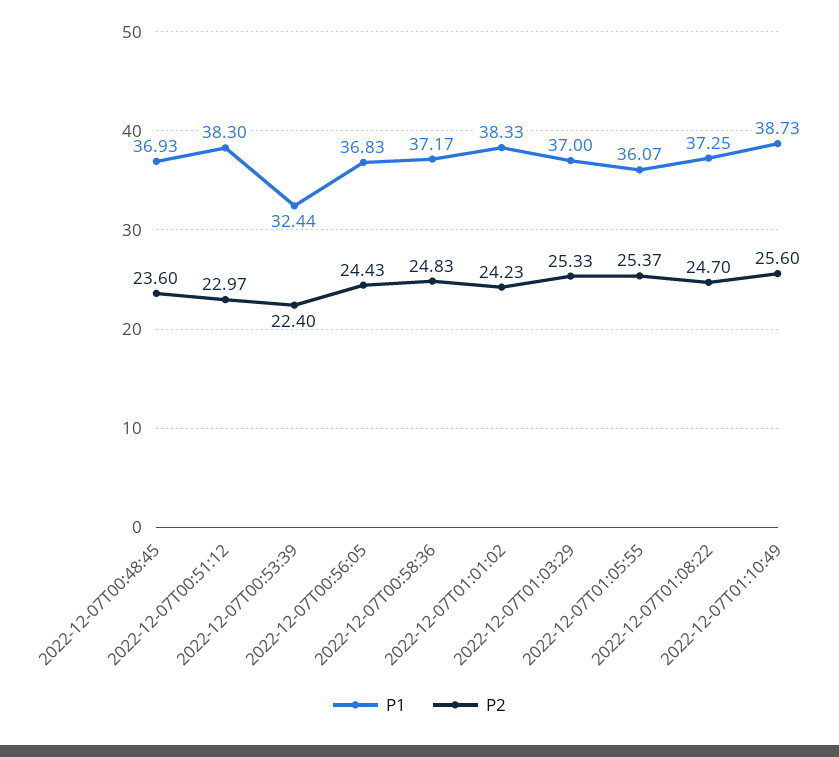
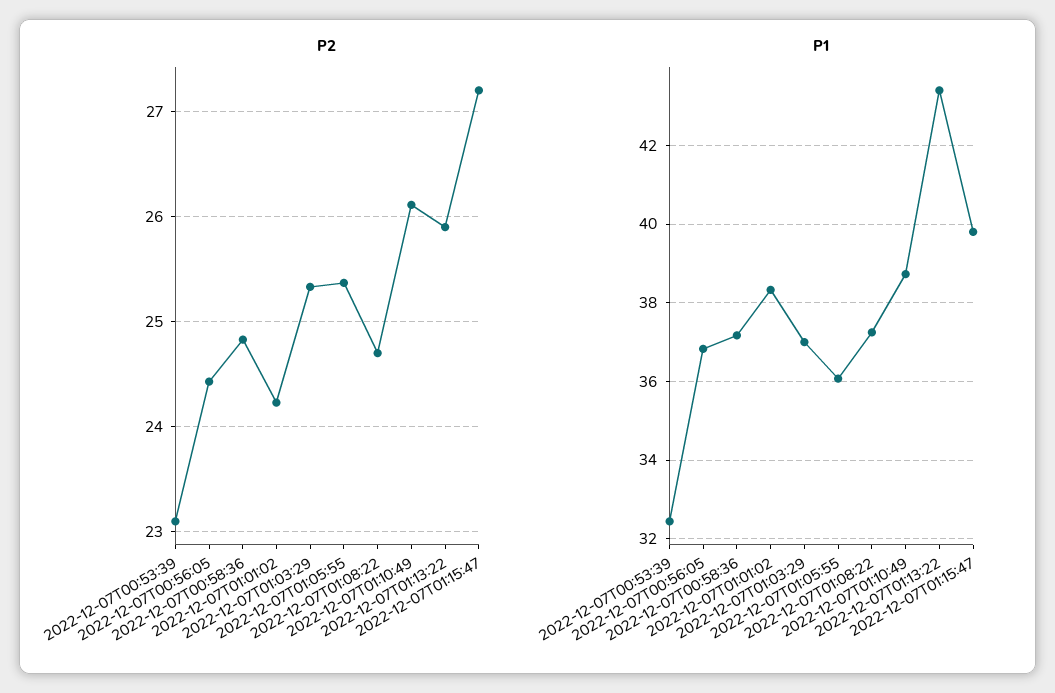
P1, 2022-12-07T00:48:45: 36.93 -> none
P2, 2022-12-07T00:48:45: 23.6 -> none
P1, 2022-12-07T00:51:12: 38.3 -> none
P2, 2022-12-07T00:51:12: 22.97 -> none
P2, 2022-12-07T00:53:39: 22.4 -> 23.1
P2, 2022-12-07T01:10:49: 25.6 -> 26.1
P2, 2022-12-07T01:13:22: none -> 25.9
P2, 2022-12-07T01:15:47: none -> 27.2
P1, 2022-12-07T01:13:22: none -> 43.4
P1, 2022-12-07T01:15:47: none -> 39.8

